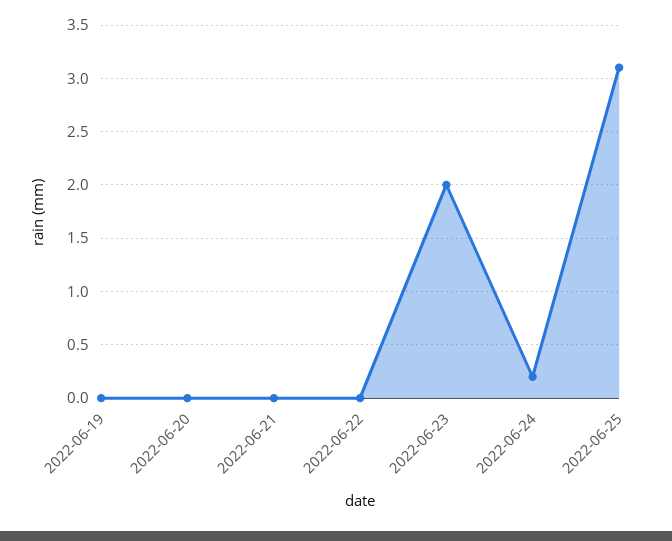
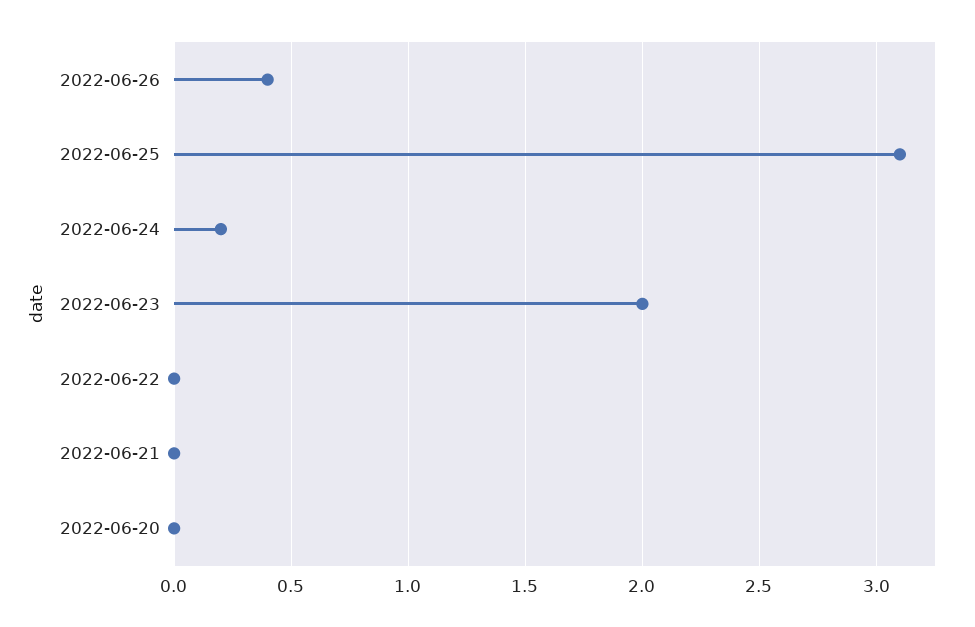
2022-06-19: 0 -> none
2022-06-26: none -> 0.4

